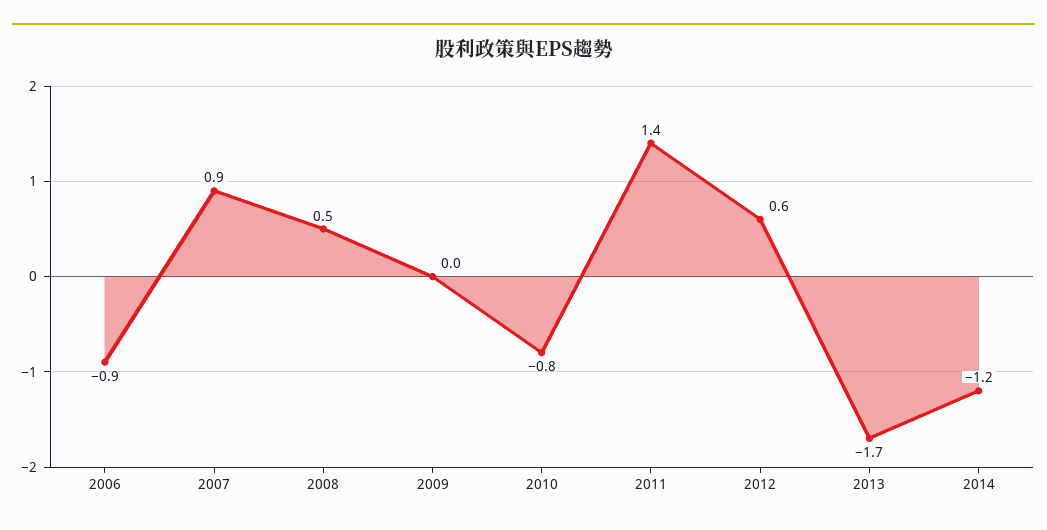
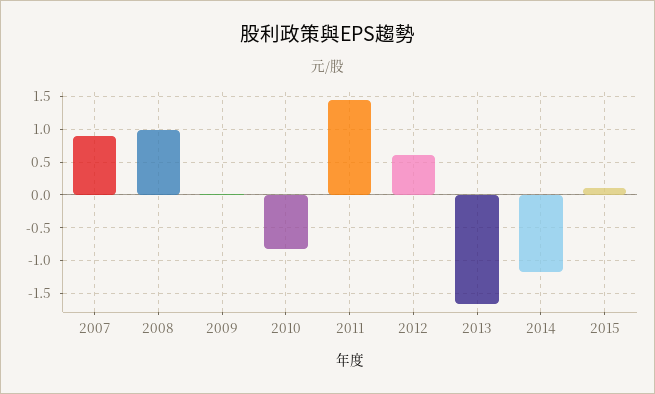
2006: -0.9 -> none
2008: 0.5 -> 1
2015: none -> 0.1

